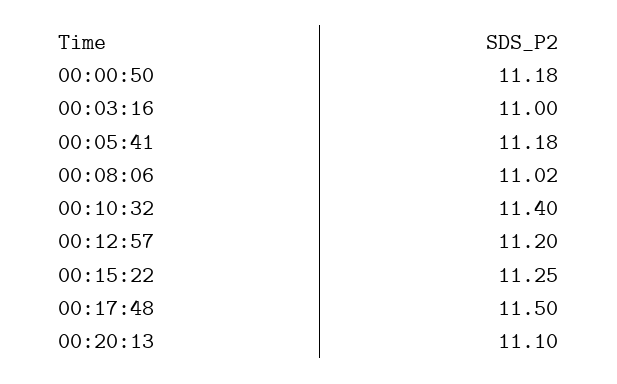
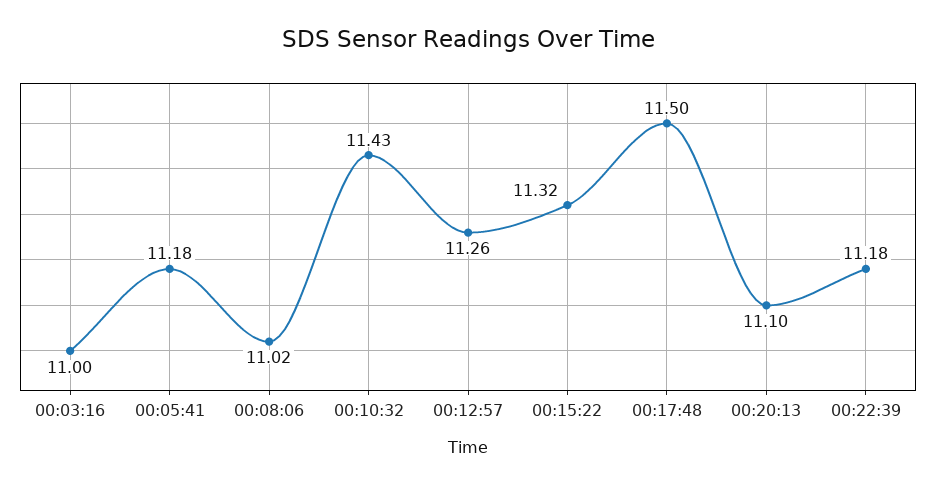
00:00:50: 11.18 -> none
00:10:32: 11.4 -> 11.43
00:12:57: 11.2 -> 11.26
00:15:22: 11.25 -> 11.32
00:22:39: none -> 11.18

